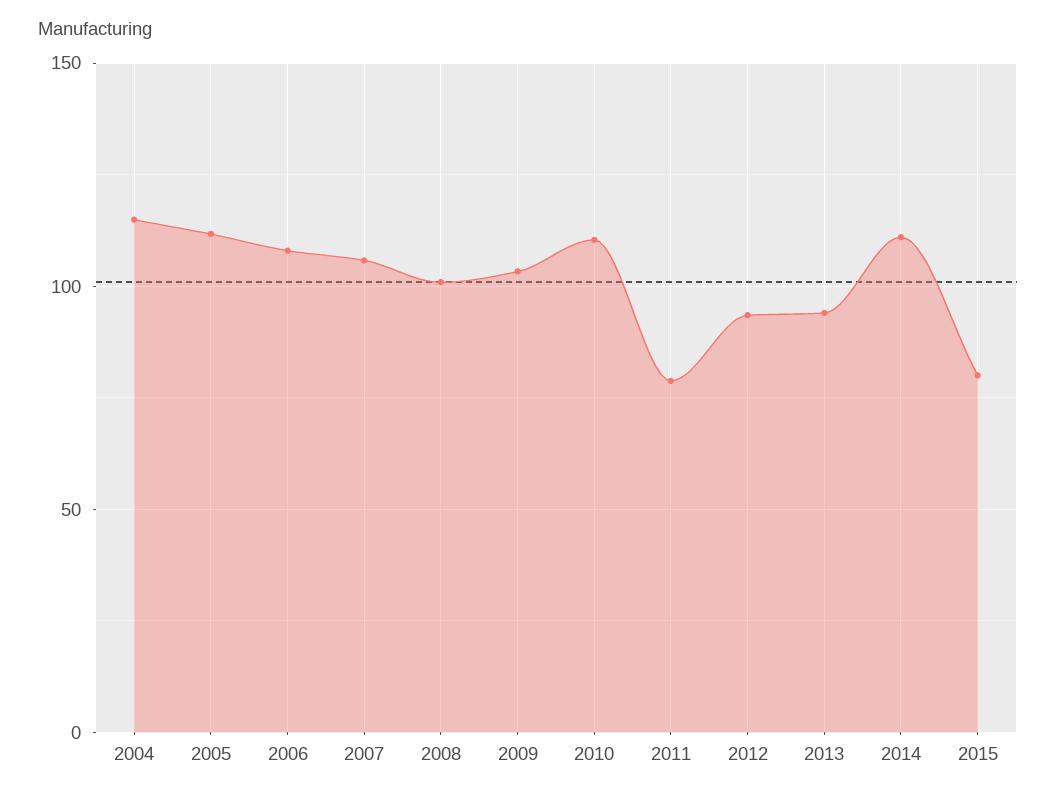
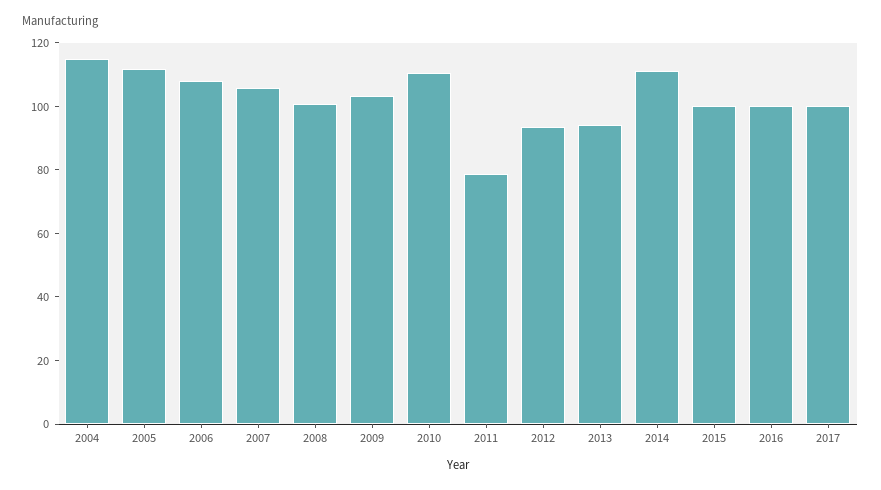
2015: 80 -> 100
2016: none -> 100
2017: none -> 100

